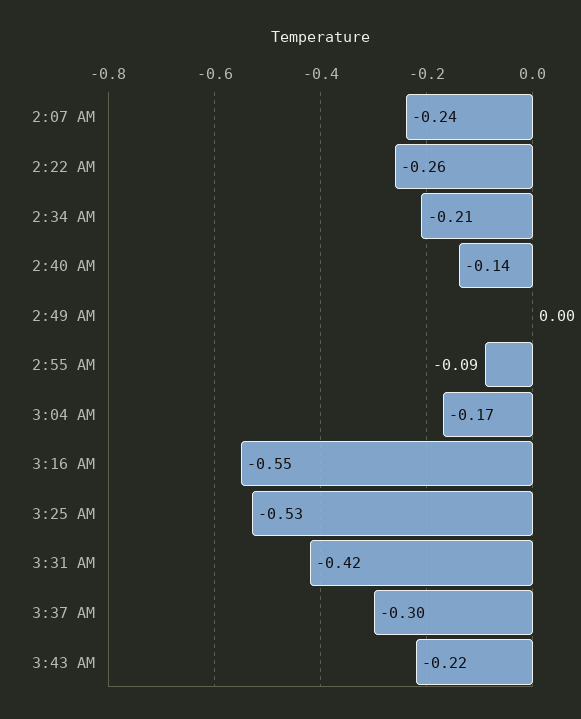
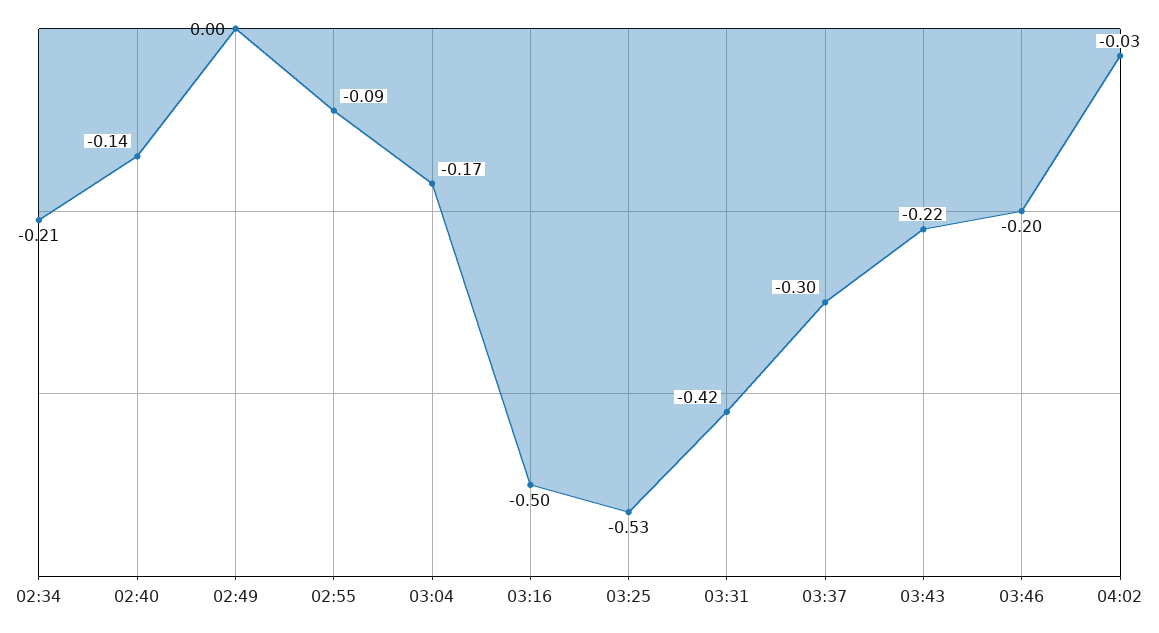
2:07 AM: -0.24 -> none
2:22 AM: -0.26 -> none
3:16 AM: -0.55 -> -0.5
03:46: none -> -0.2
04:02: none -> -0.03

